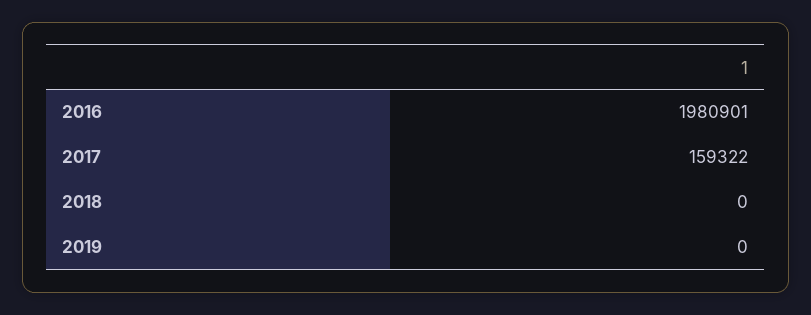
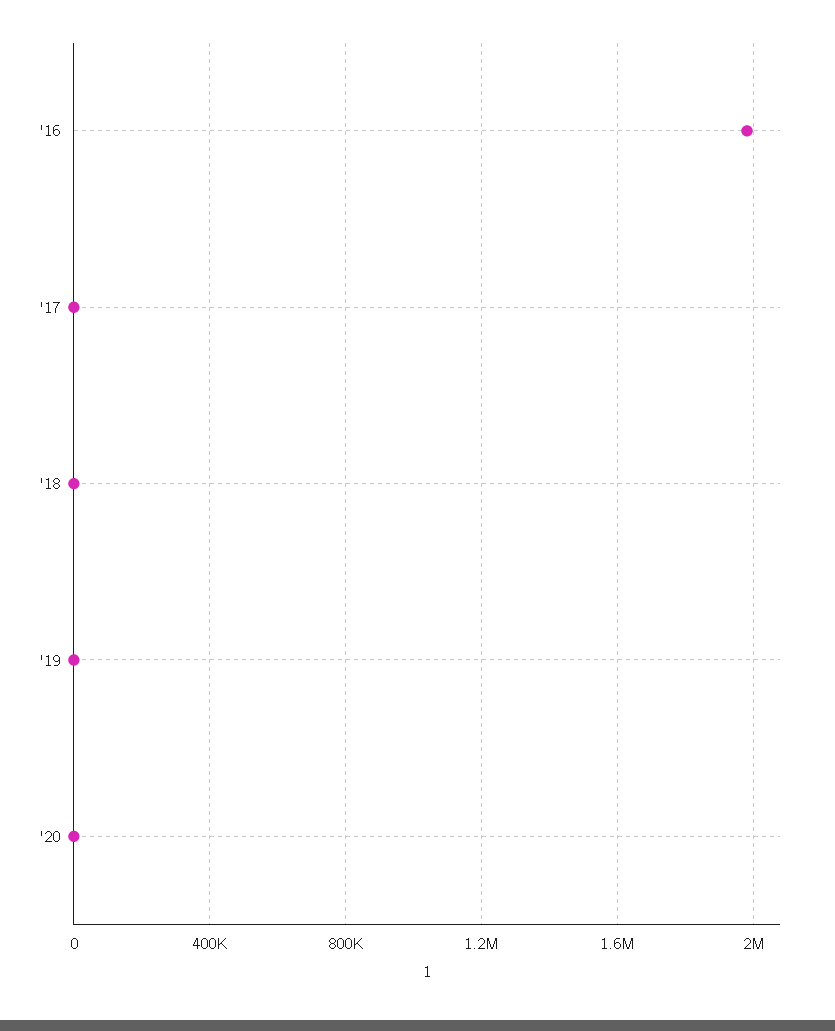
2017: 159322 -> 0
'20: none -> 0

